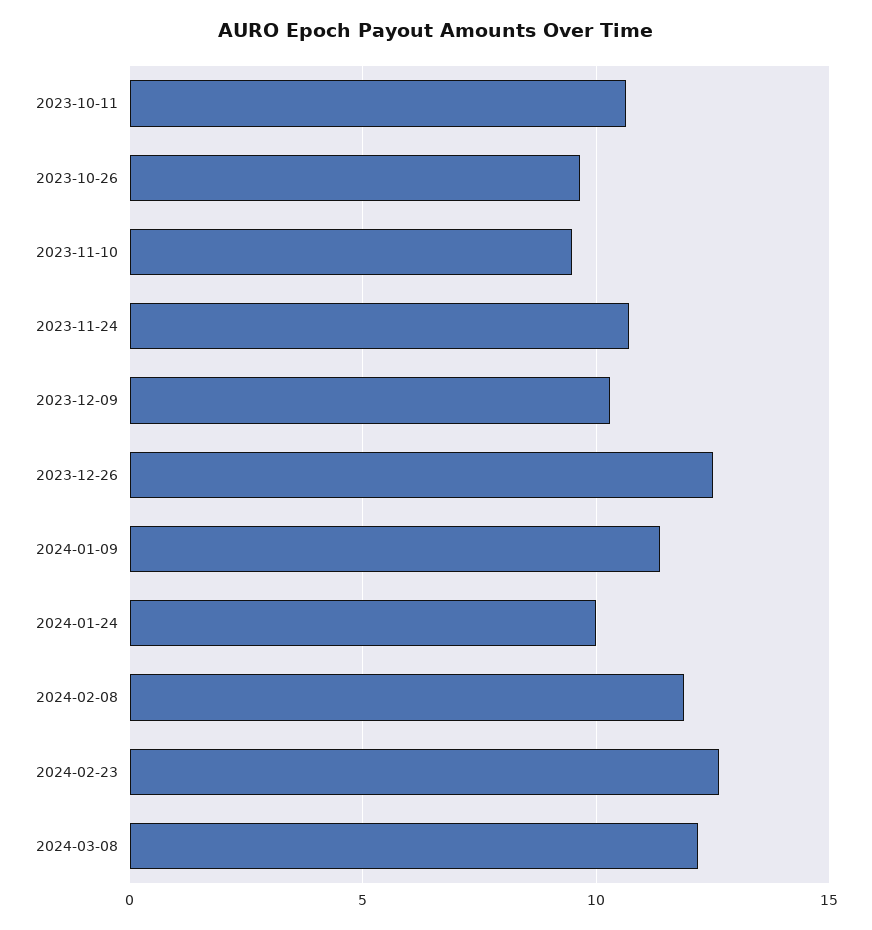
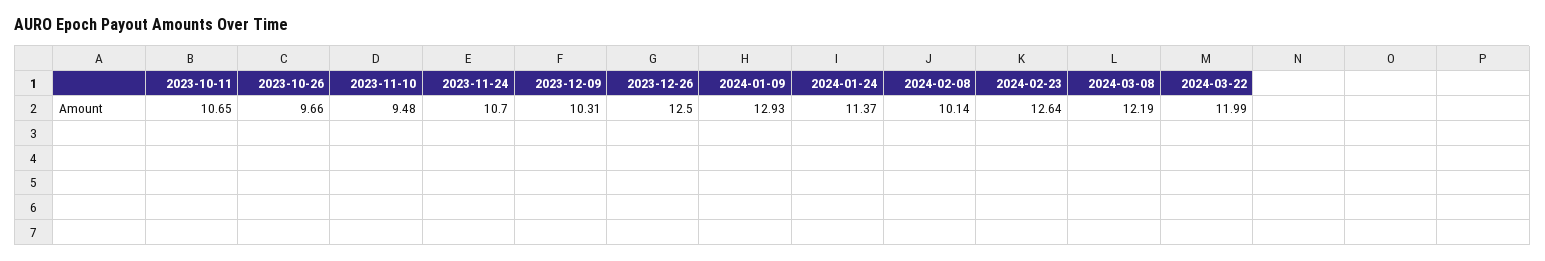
2024-01-09: 11.5 -> 12.93
2024-01-24: 10 -> 11.37
2024-02-08: 12 -> 10.14
2024-03-22: none -> 11.99

